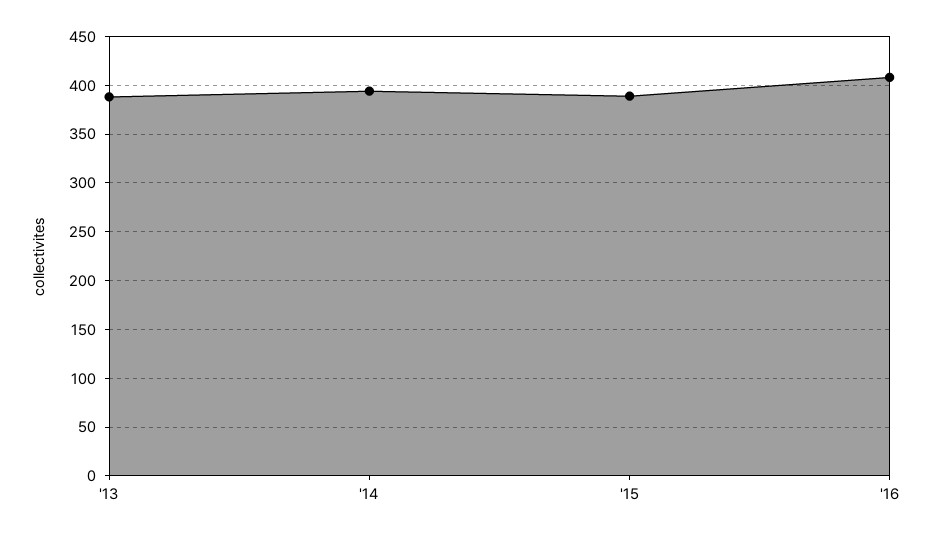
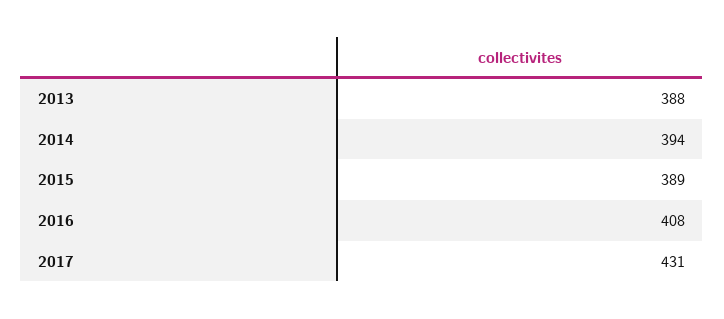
2017: none -> 431

